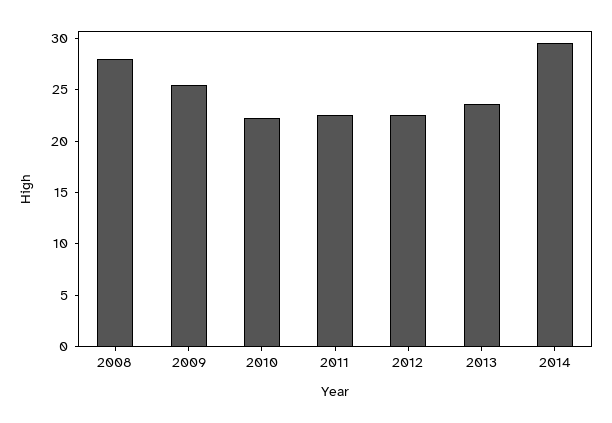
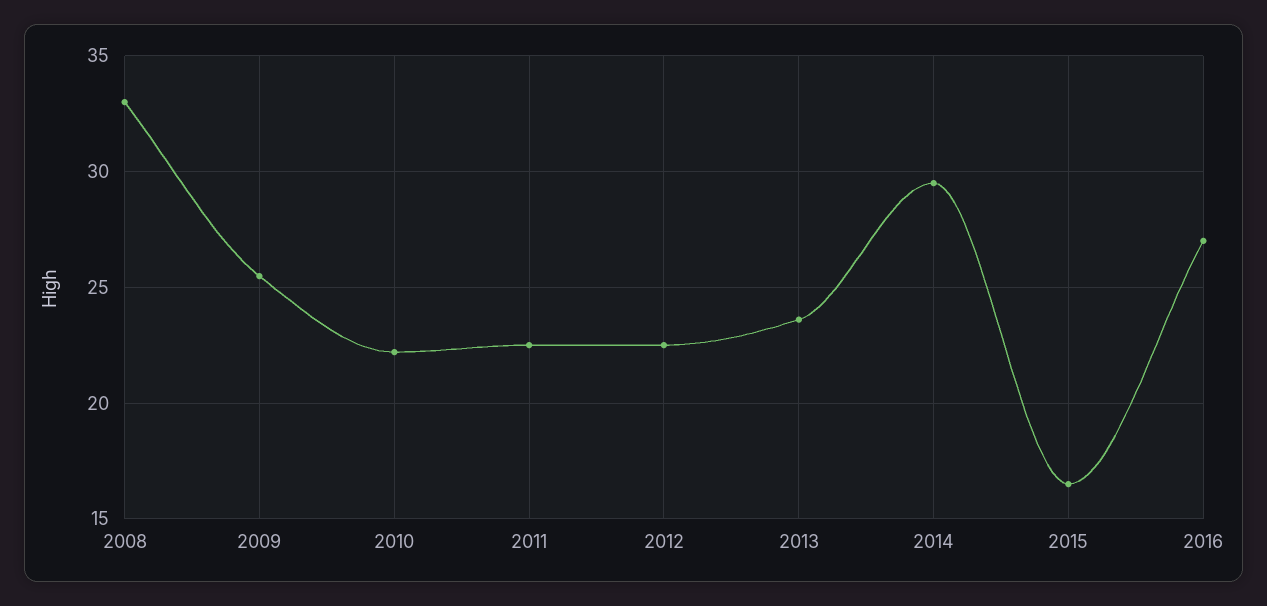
2008: 28 -> 33
2015: none -> 16.5
2016: none -> 27

